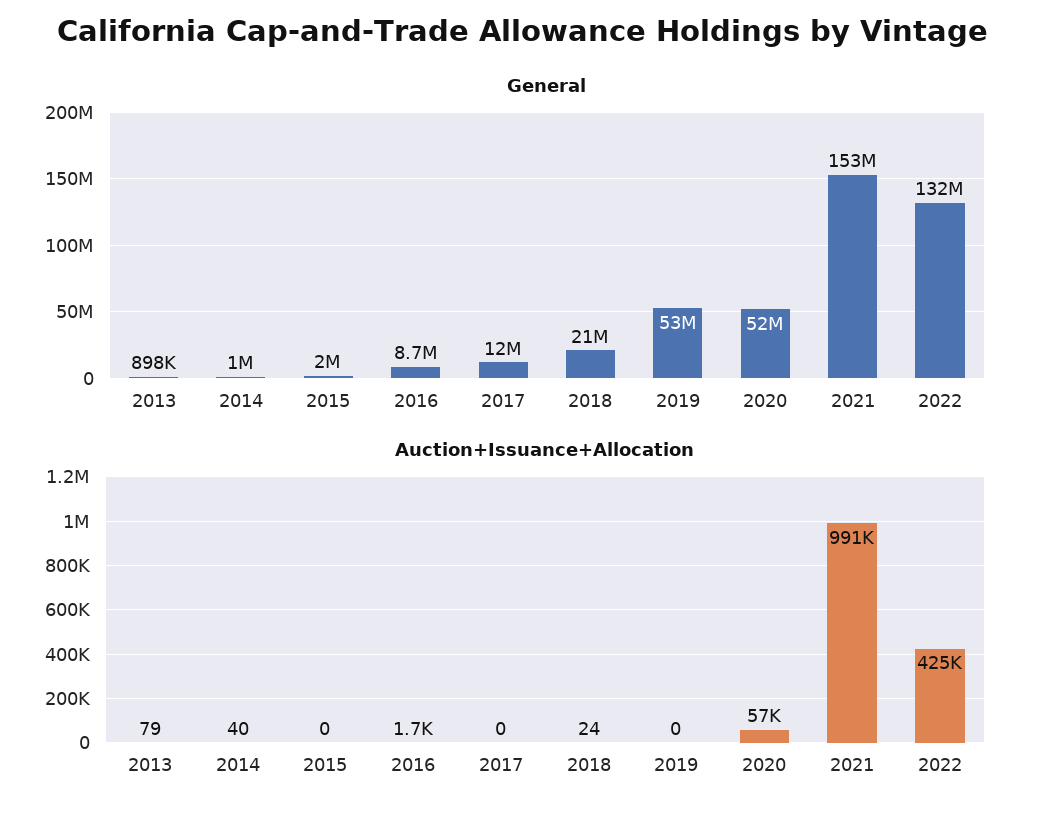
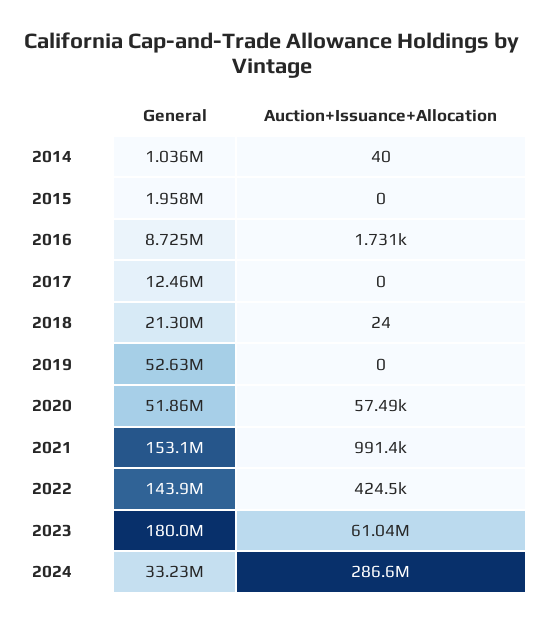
General, 2013: 898000 -> none
General, 2022: 132000000 -> 143900000
Auction+Issuance+Allocation, 2013: 79 -> none
General, 2023: none -> 180000000
Auction+Issuance+Allocation, 2023: none -> 61040000
General, 2024: none -> 33230000
Auction+Issuance+Allocation, 2024: none -> 286600000

